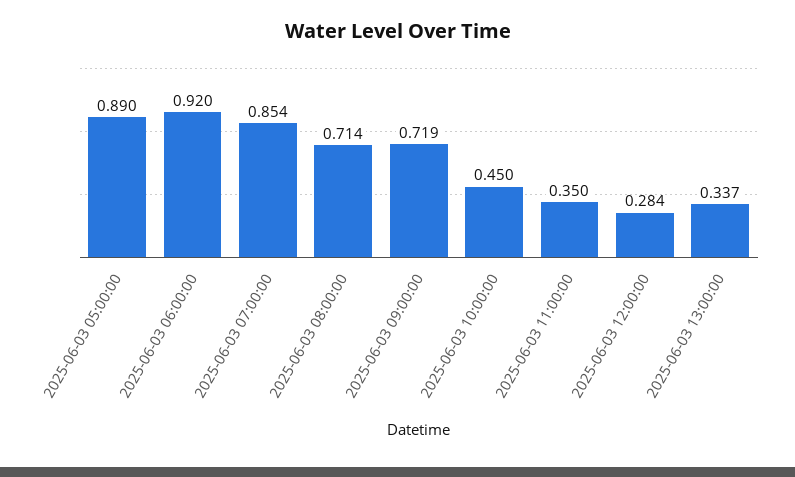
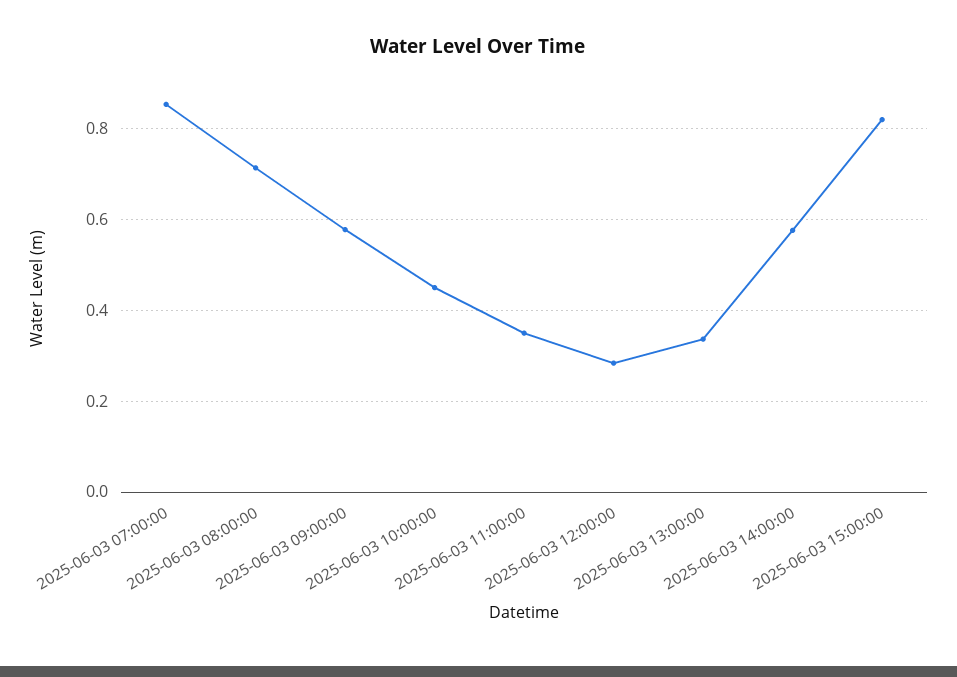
2025-06-03 05:00:00: 0.89 -> none
2025-06-03 06:00:00: 0.92 -> none
2025-06-03 09:00:00: 0.719 -> 0.58
2025-06-03 14:00:00: none -> 0.58
2025-06-03 15:00:00: none -> 0.82

